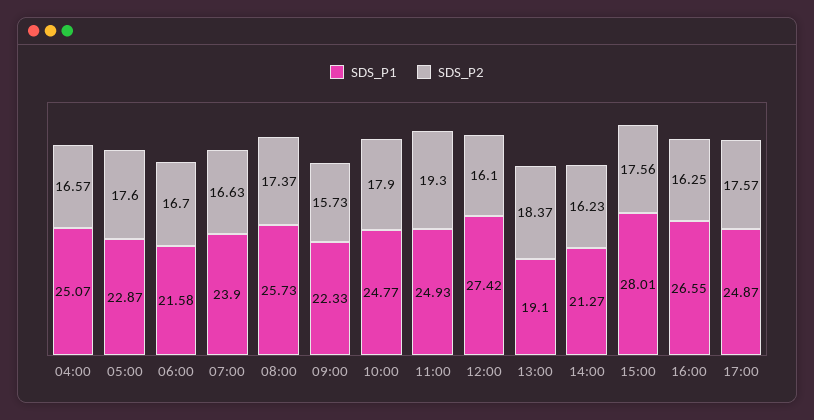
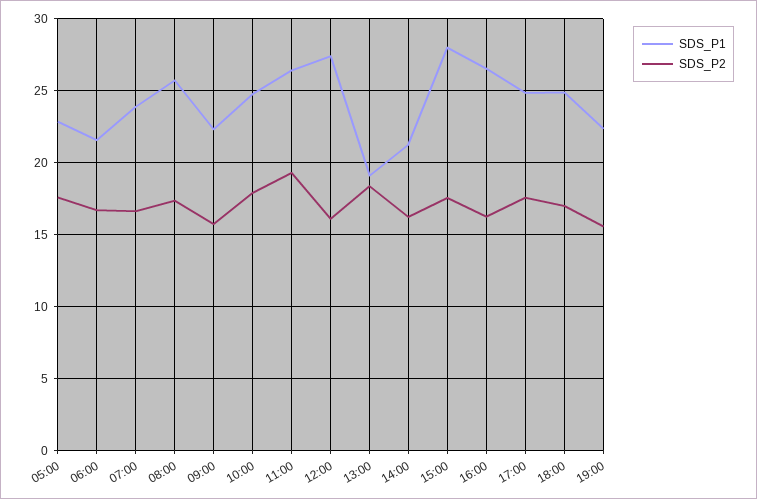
SDS_P1, 04:00: 25.07 -> none
SDS_P2, 04:00: 16.57 -> none
SDS_P1, 11:00: 24.93 -> 26.5
SDS_P1, 18:00: none -> 25
SDS_P2, 18:00: none -> 17
SDS_P1, 19:00: none -> 22.5
SDS_P2, 19:00: none -> 15.5

